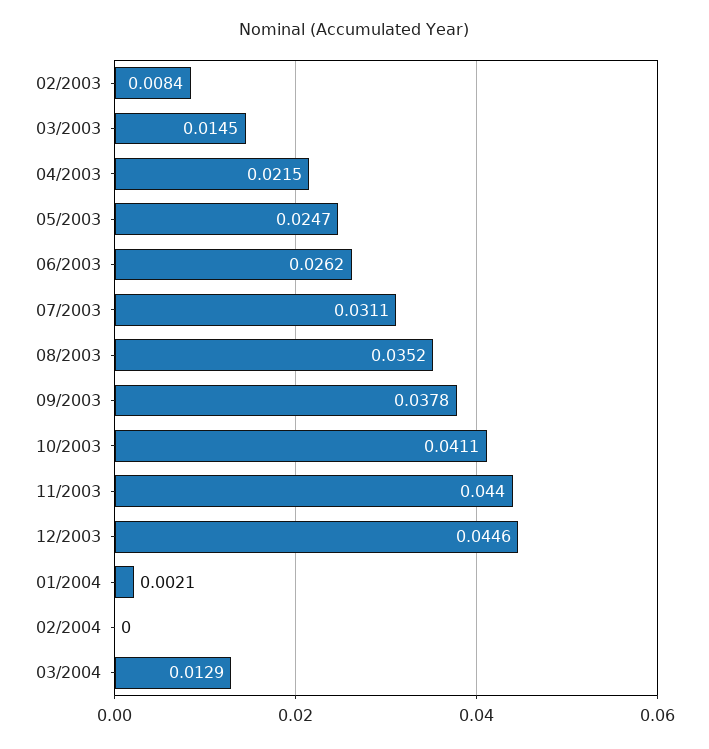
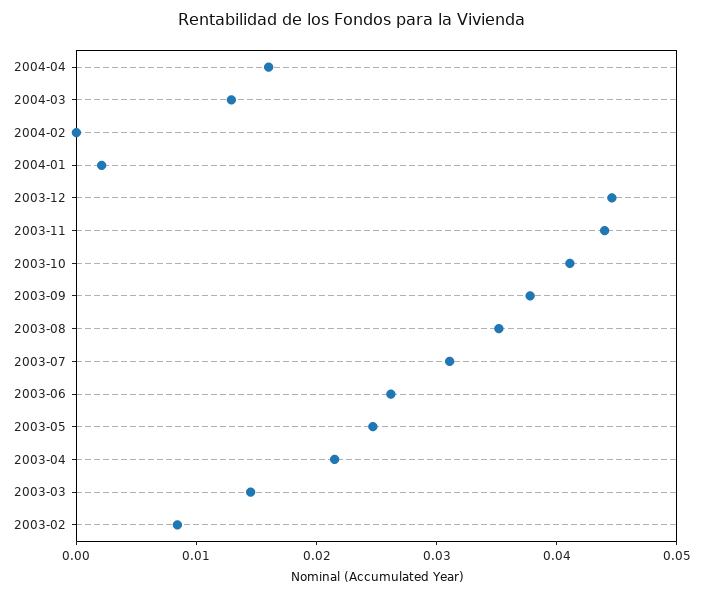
2004-04: none -> 0.016

